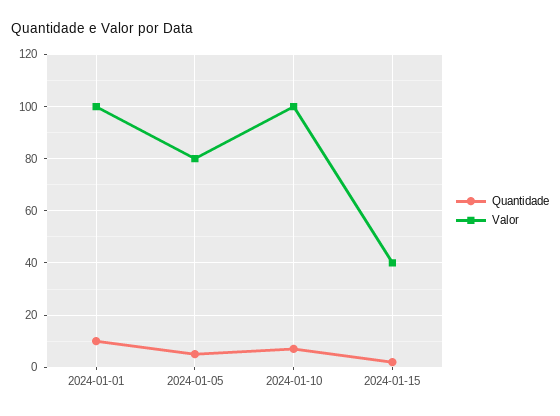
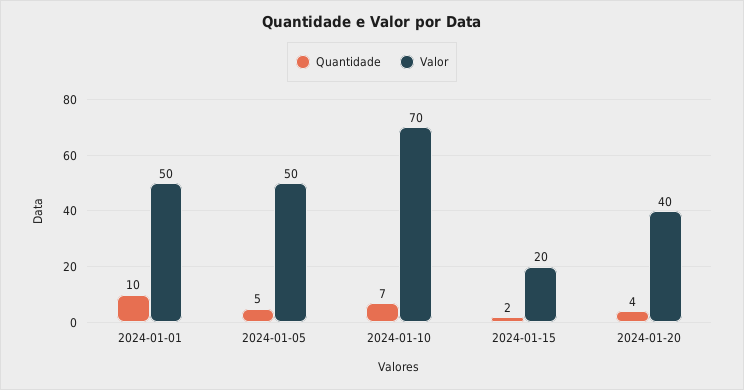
Valor, 2024-01-01: 100 -> 50
Valor, 2024-01-05: 80 -> 50
Valor, 2024-01-10: 100 -> 70
Valor, 2024-01-15: 40 -> 20
Quantidade, 2024-01-20: none -> 4
Valor, 2024-01-20: none -> 40

